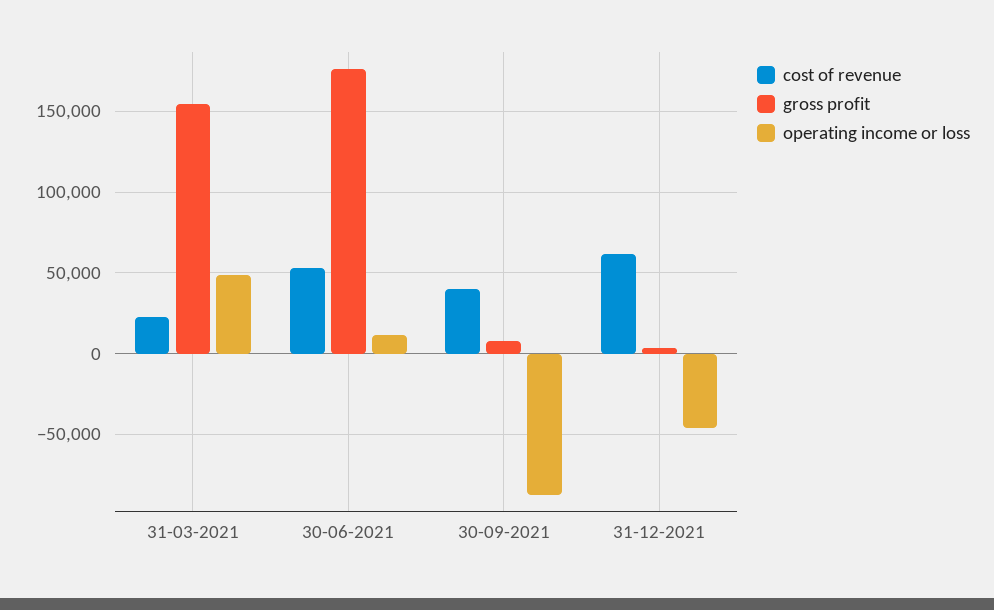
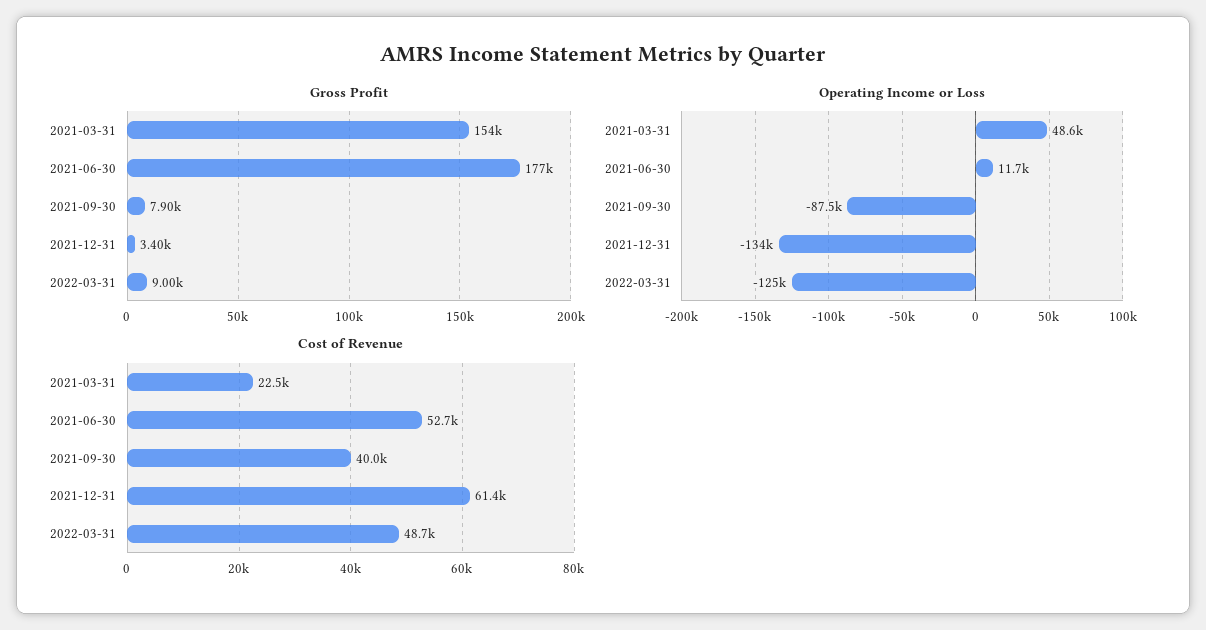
operating income or loss, 31-12-2021: -45000 -> -134000
gross profit, 2022-03-31: none -> 9000
operating income or loss, 2022-03-31: none -> -125000
cost of revenue, 2022-03-31: none -> 48700

